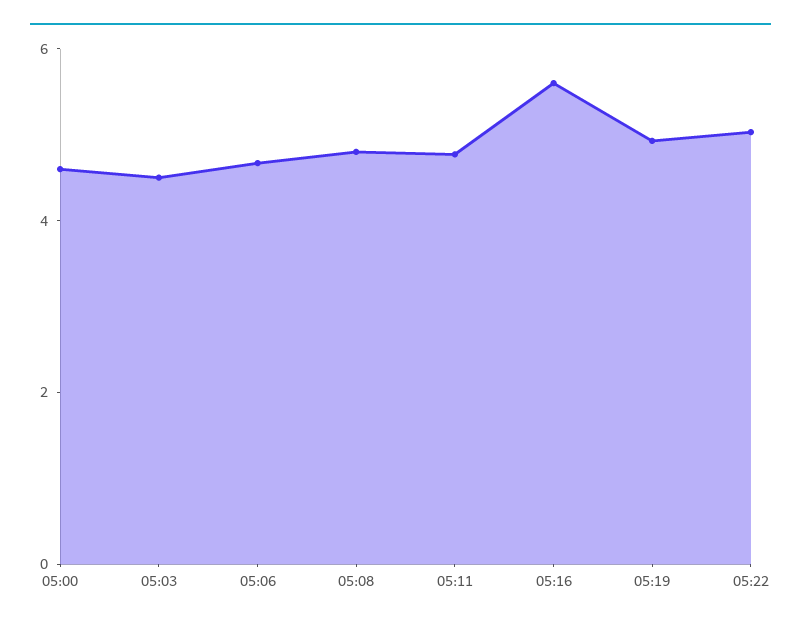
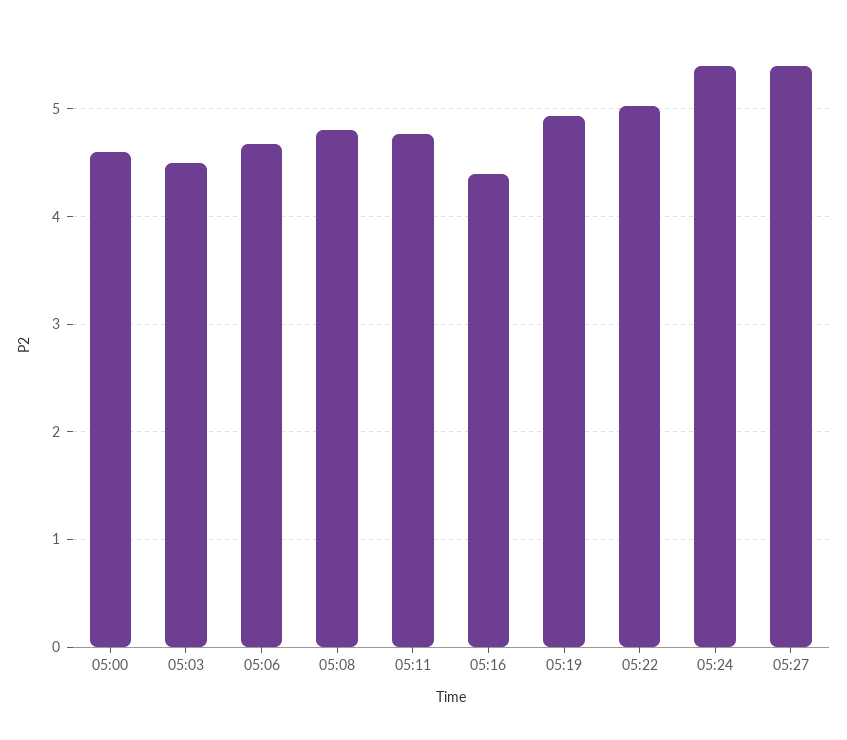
05:16: 5.5 -> 4.4
05:24: none -> 5.4
05:27: none -> 5.4

